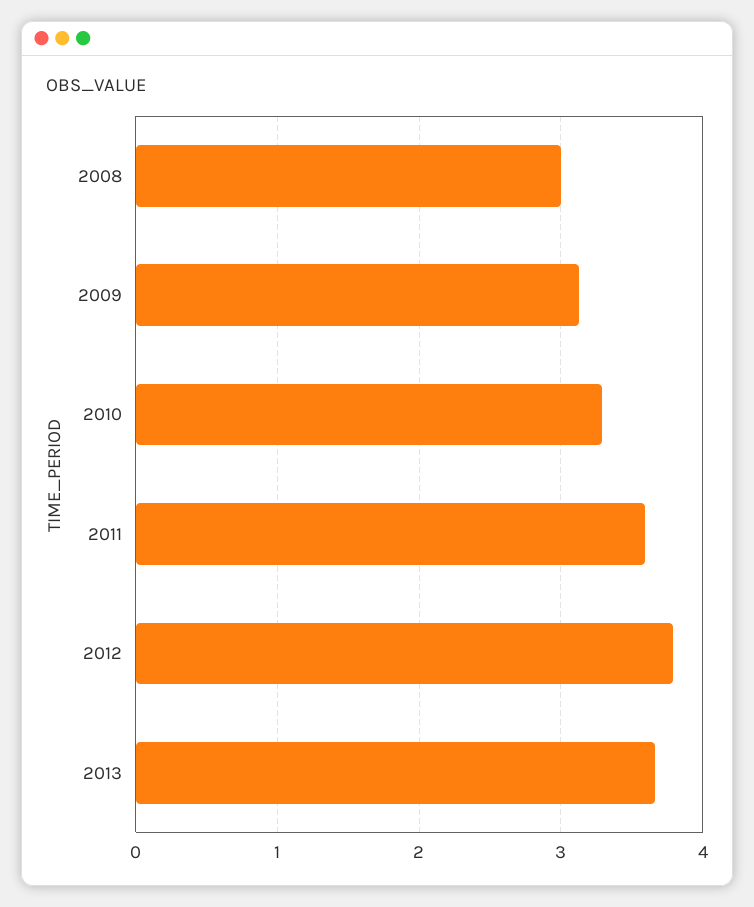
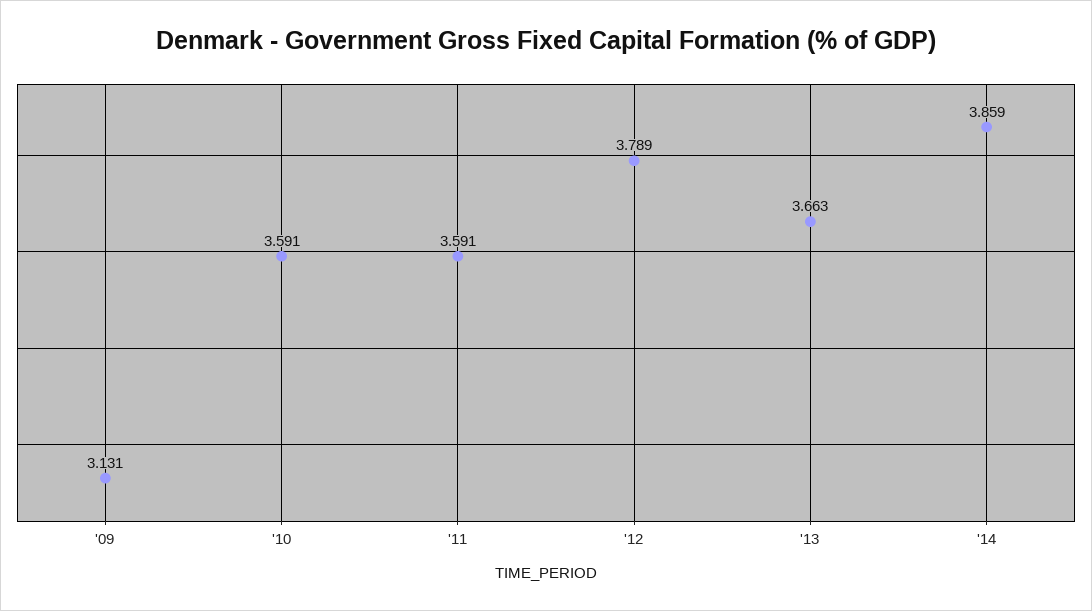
2008: 3 -> none
2010: 3.3 -> 3.591
'14: none -> 3.859

